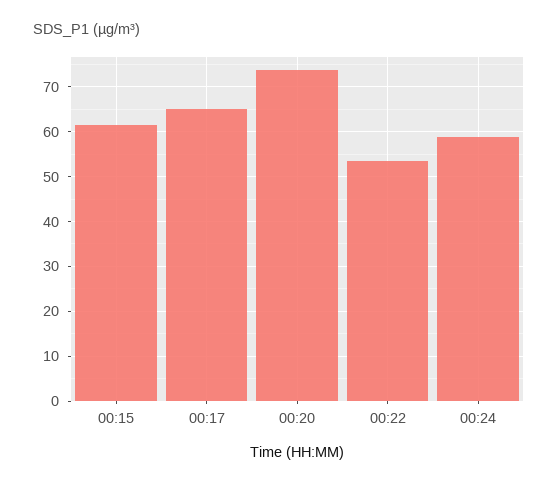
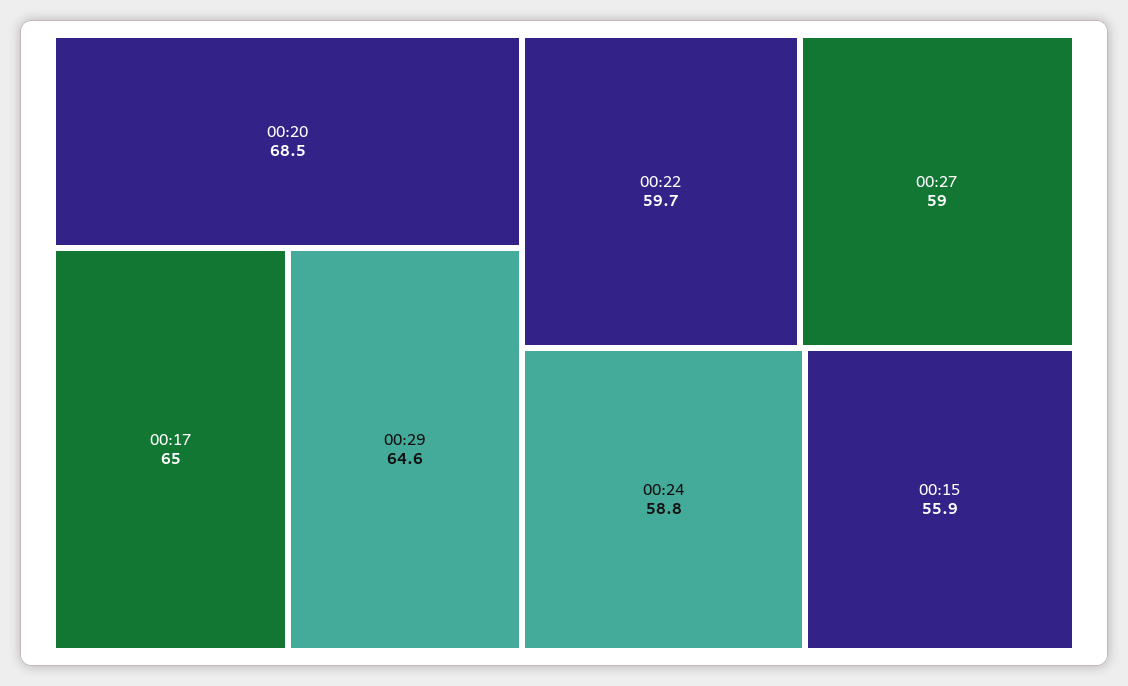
00:15: 62 -> 55.9
00:20: 74 -> 68.5
00:22: 54 -> 59.7
00:29: none -> 64.6
00:27: none -> 59

